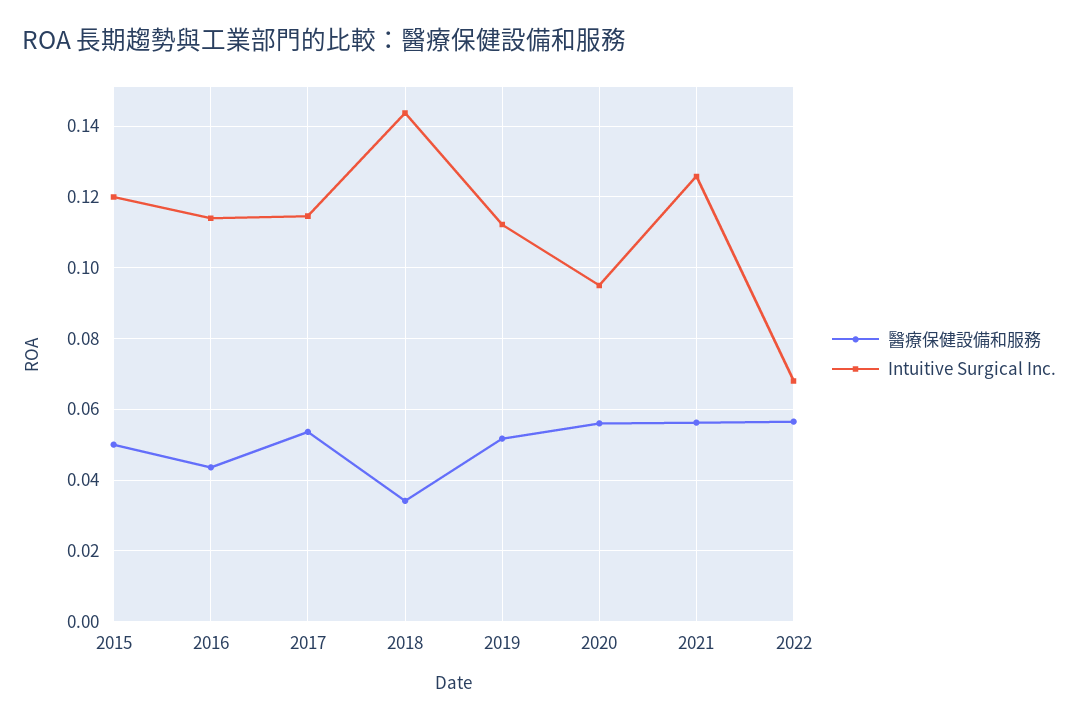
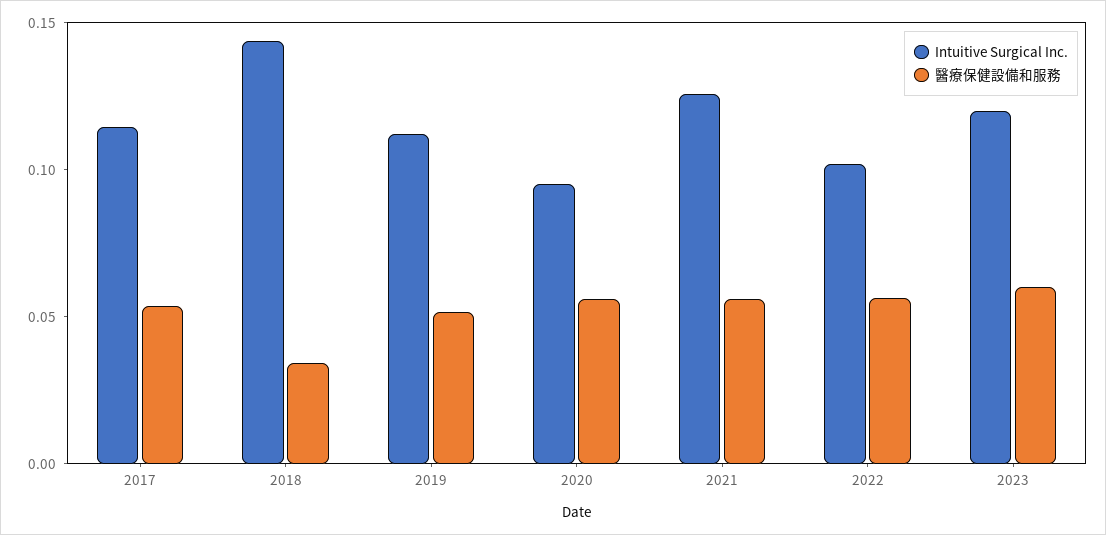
醫療保健設備和服務, 2015: 0.05 -> none
Intuitive Surgical Inc., 2015: 0.12 -> none
醫療保健設備和服務, 2016: 0.044 -> none
Intuitive Surgical Inc., 2016: 0.114 -> none
Intuitive Surgical Inc., 2022: 0.068 -> 0.1
Intuitive Surgical Inc., 2023: none -> 0.12
醫療保健設備和服務, 2023: none -> 0.06

